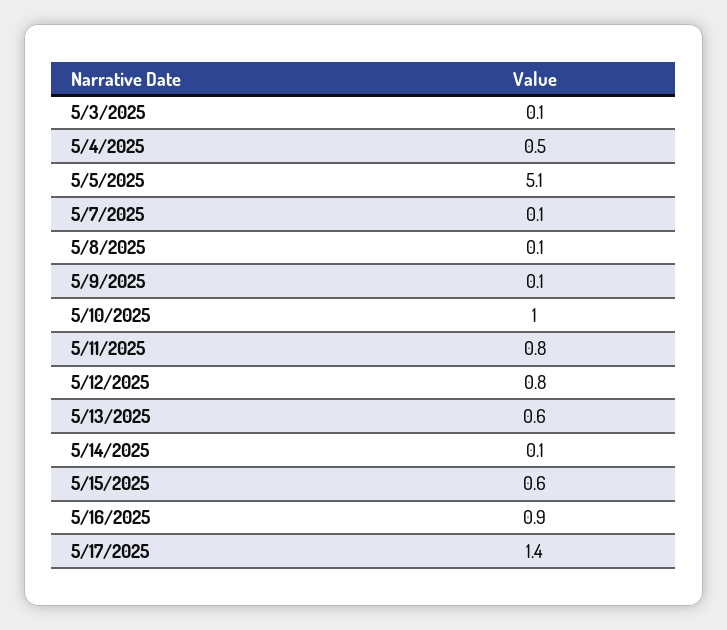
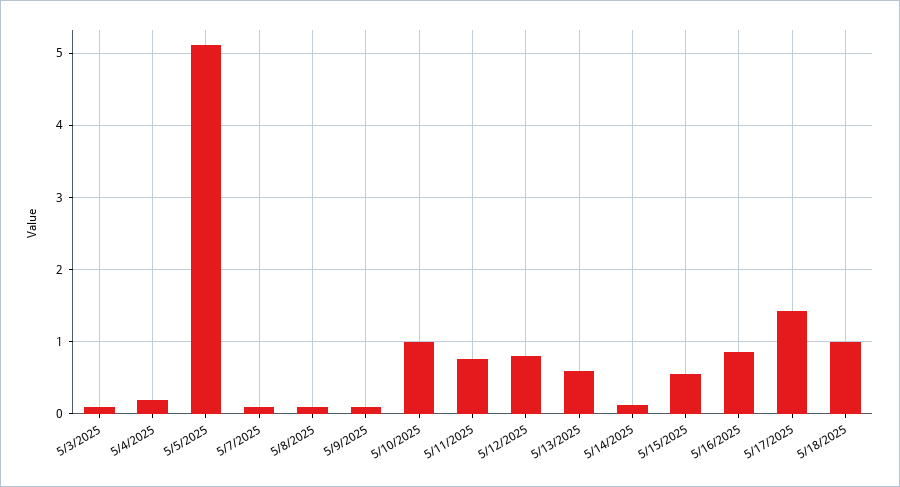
5/4/2025: 0.5 -> 0.2
5/18/2025: none -> 1

